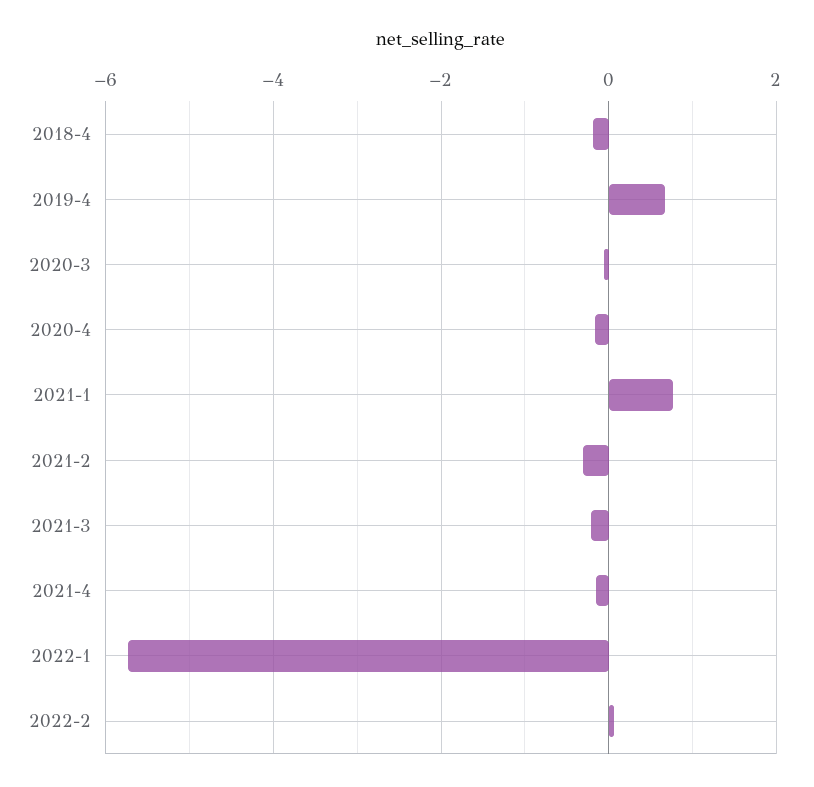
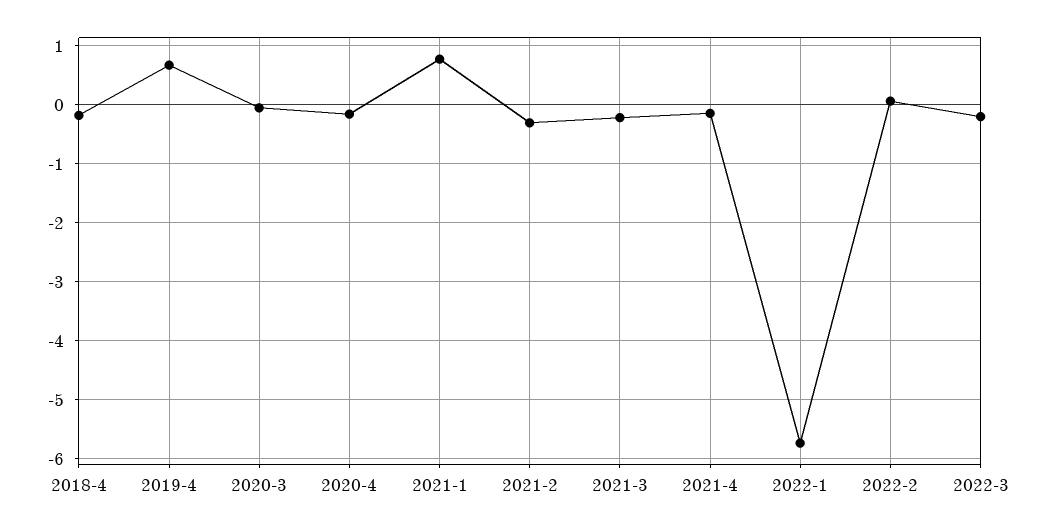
2022-3: none -> -0.2

